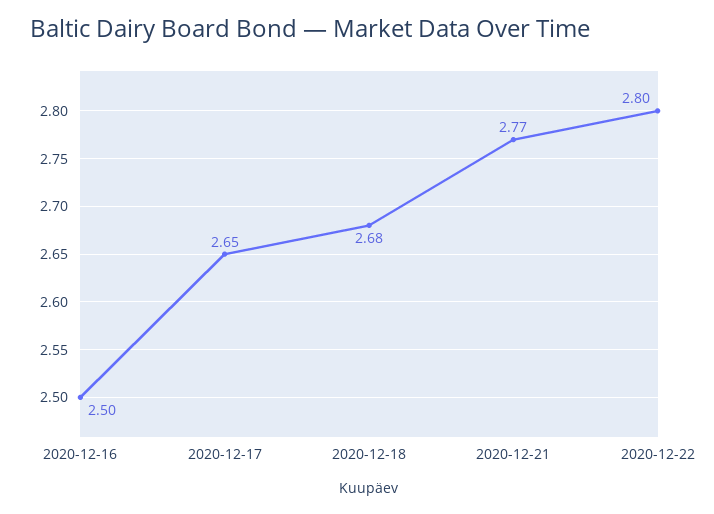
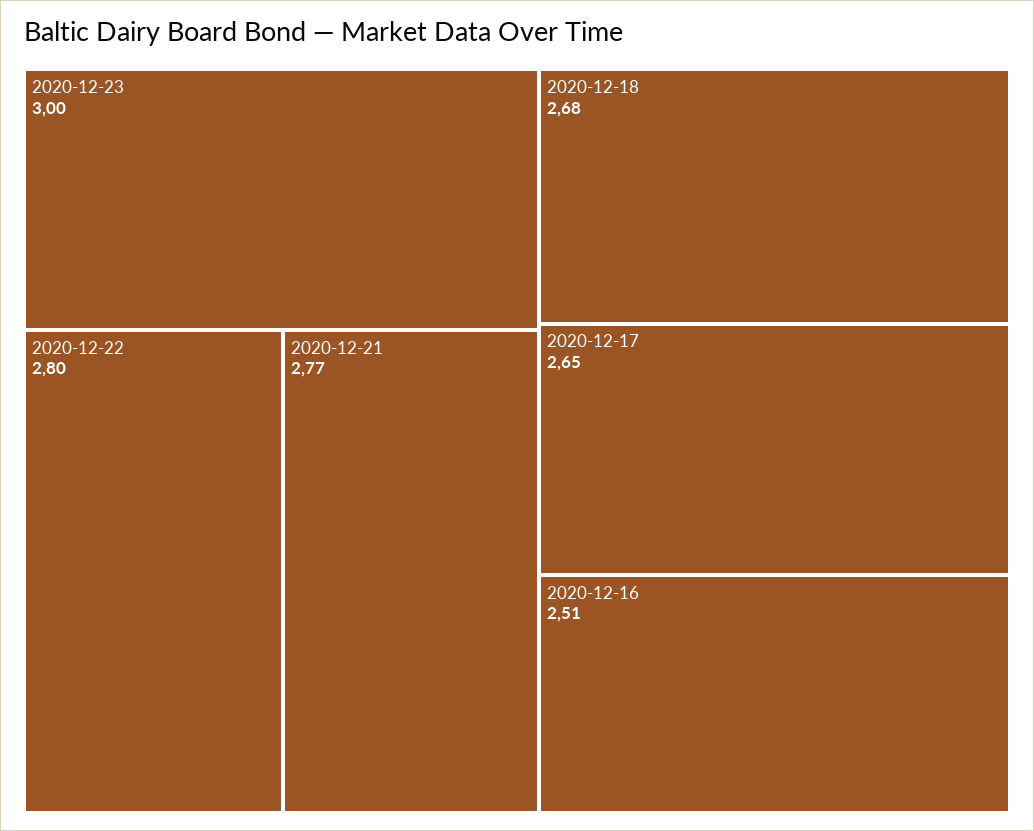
2020-12-16: 2.5 -> 2.51
2020-12-23: none -> 3

